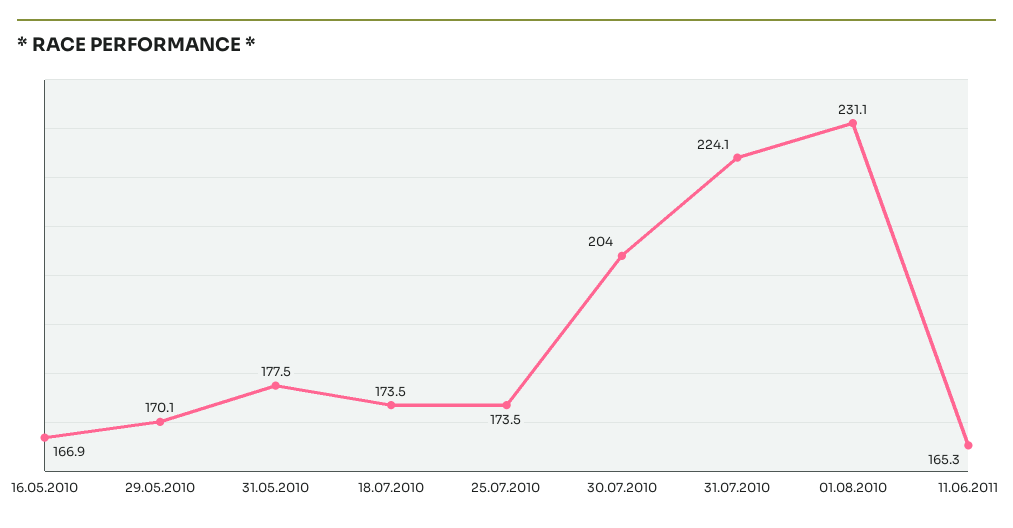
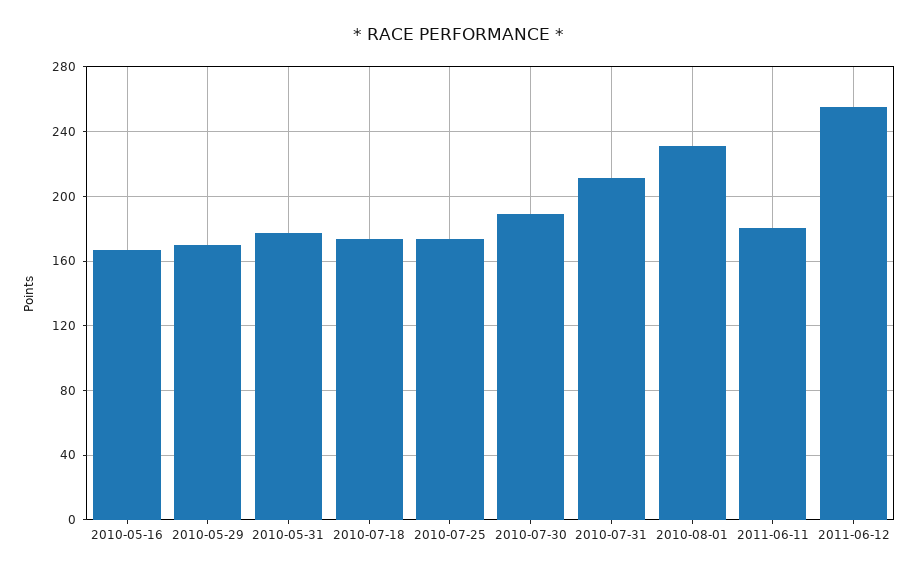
30.07.2010: 204 -> 190
31.07.2010: 224.1 -> 210
11.06.2011: 165.3 -> 180
2011-06-12: none -> 255

